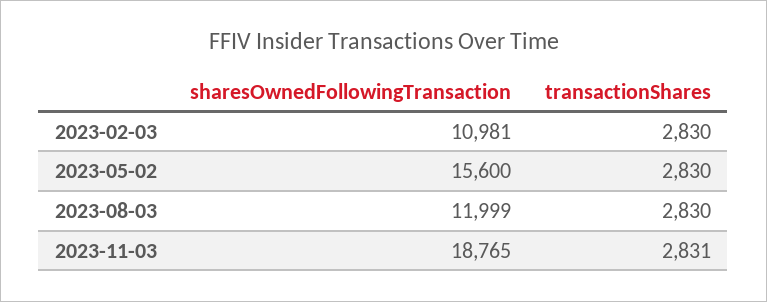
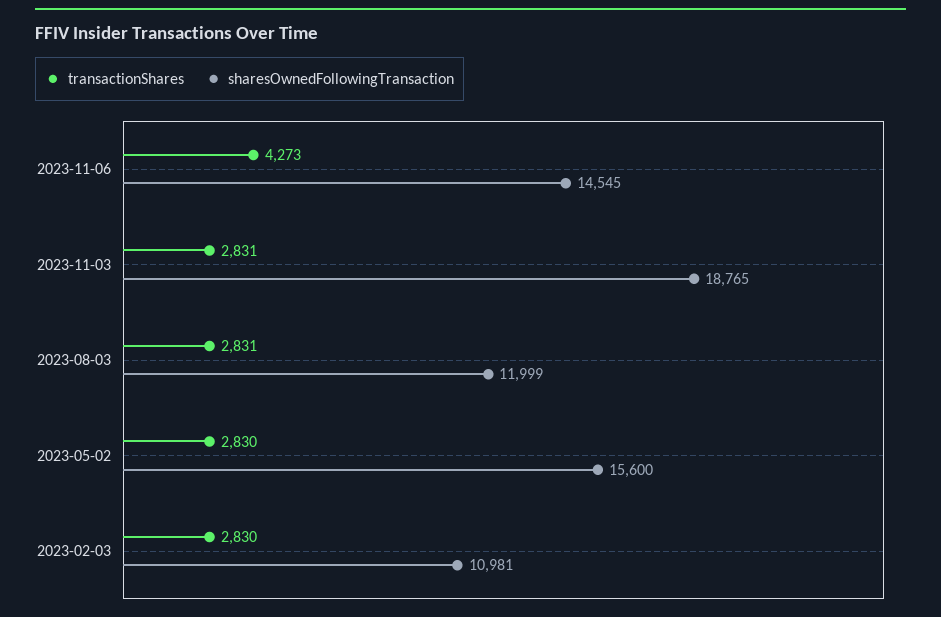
transactionShares, 2023-08-03: 2830 -> 2831
transactionShares, 2023-11-06: none -> 4273
sharesOwnedFollowingTransaction, 2023-11-06: none -> 14545

